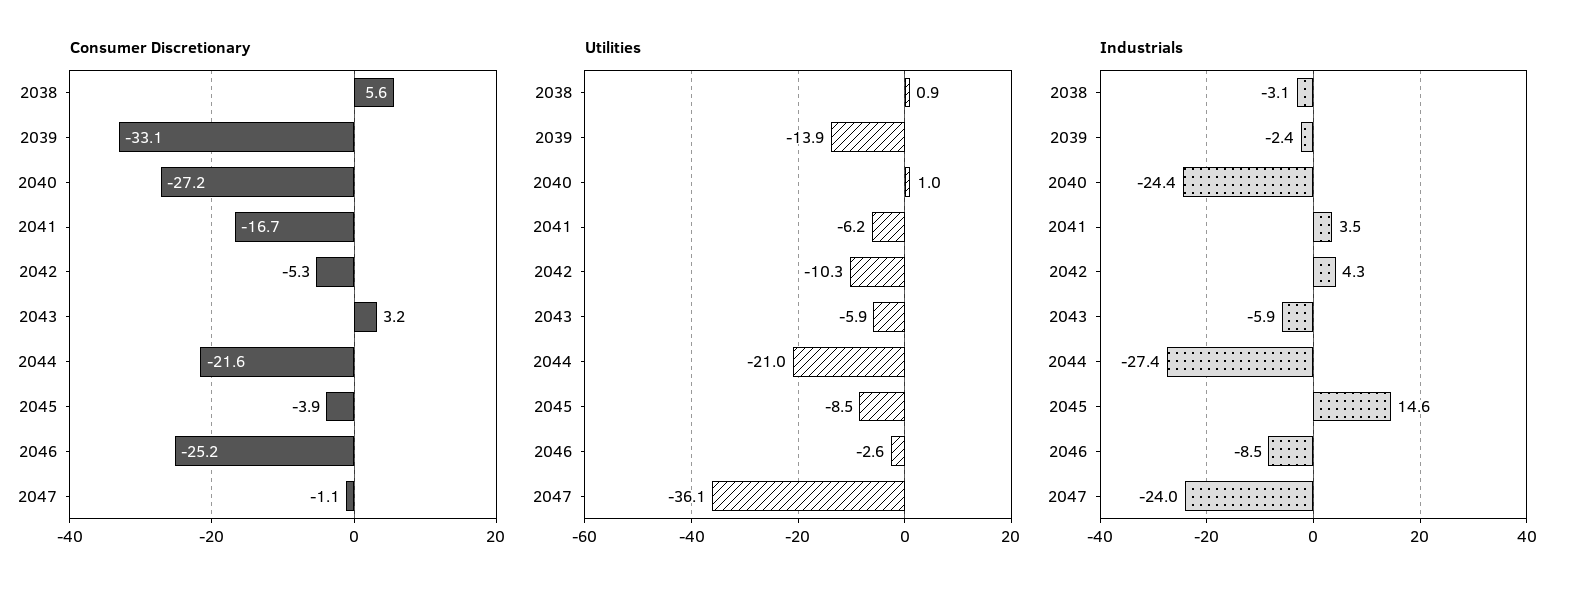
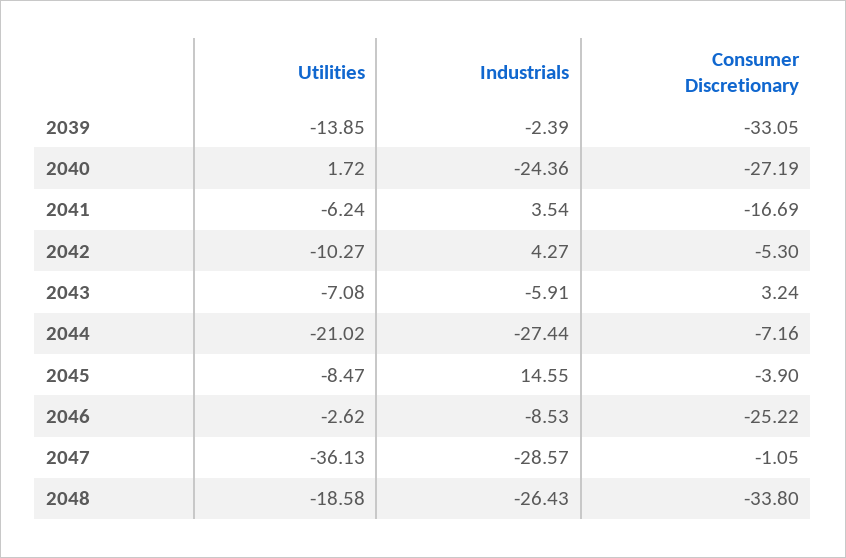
Consumer Discretionary, 2038: 5.6 -> none
Consumer Discretionary, 2044: -21.6 -> -7.16
Utilities, 2038: 0.9 -> none
Utilities, 2040: 1 -> 1.72
Utilities, 2043: -5.9 -> -7.08
Industrials, 2038: -3.1 -> none
Industrials, 2047: -24 -> -28.57
Utilities, 2048: none -> -18.58
Industrials, 2048: none -> -26.43
Consumer Discretionary, 2048: none -> -33.8

